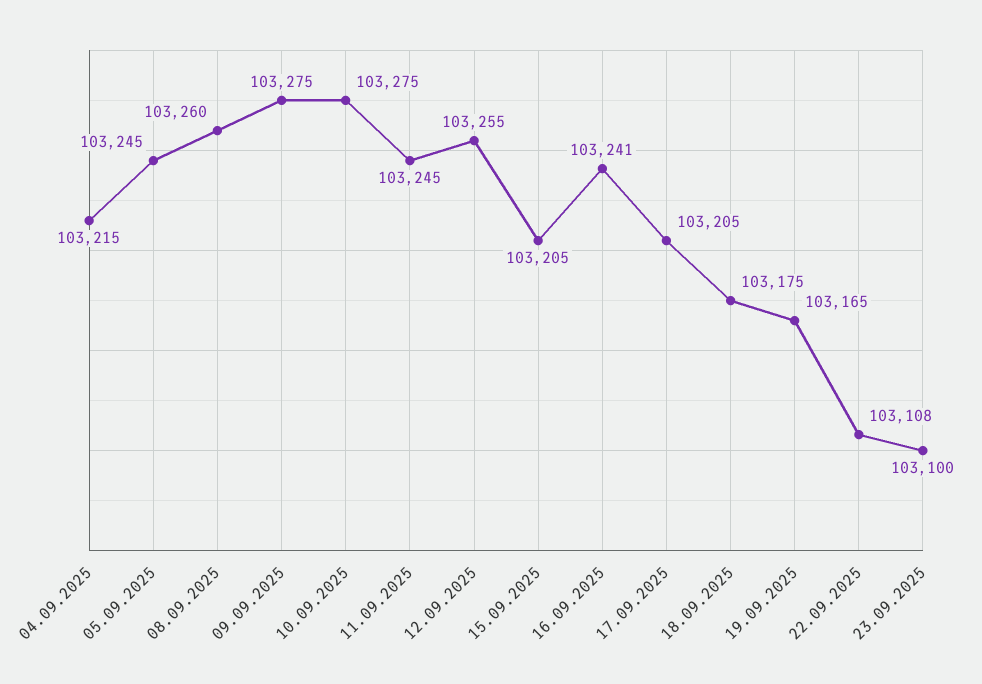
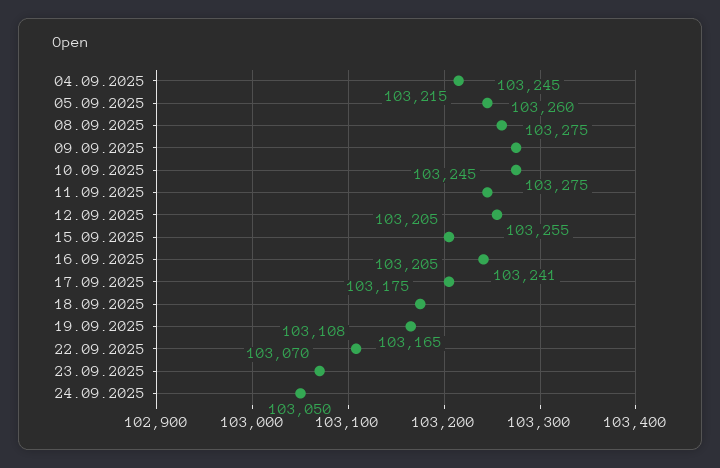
23.09.2025: 103100 -> 103070
24.09.2025: none -> 103050

